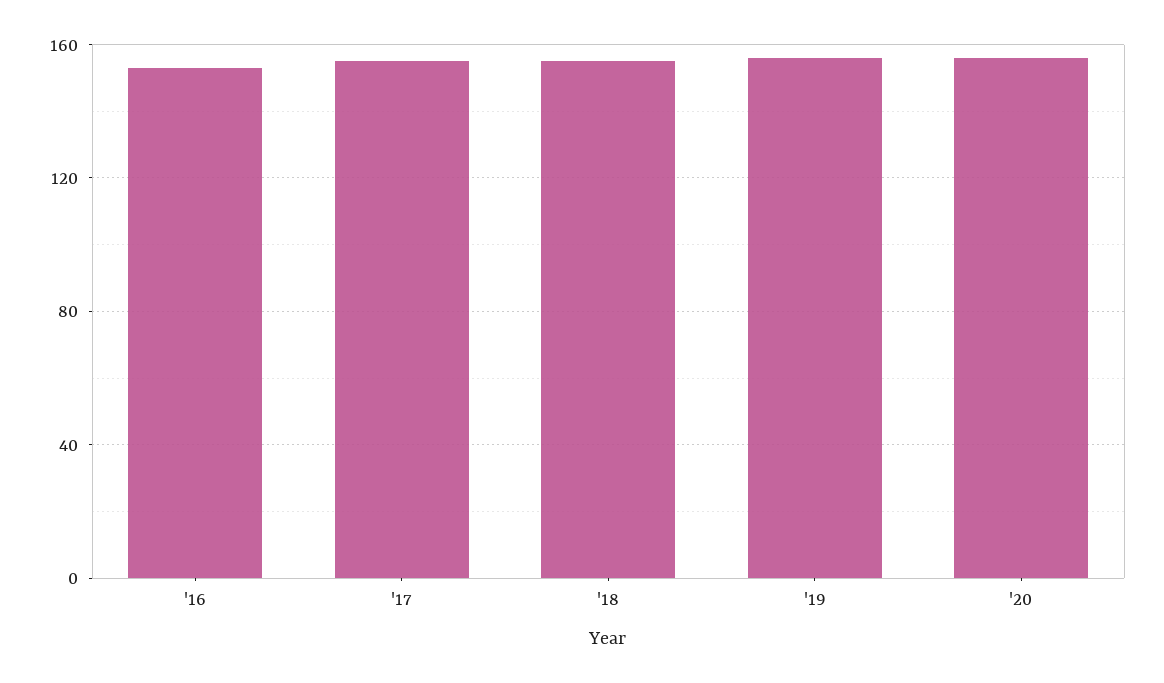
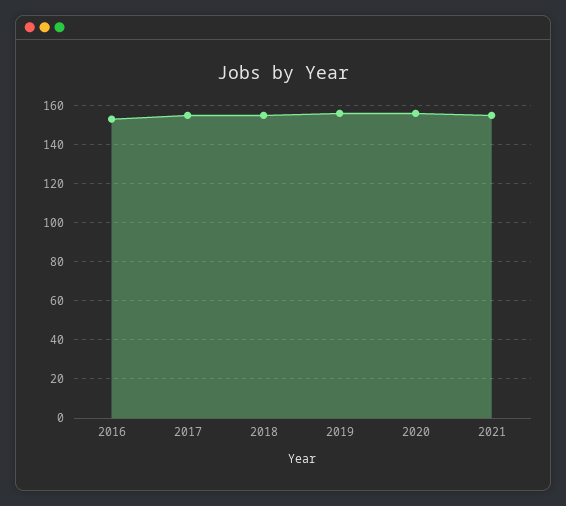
2021: none -> 155

